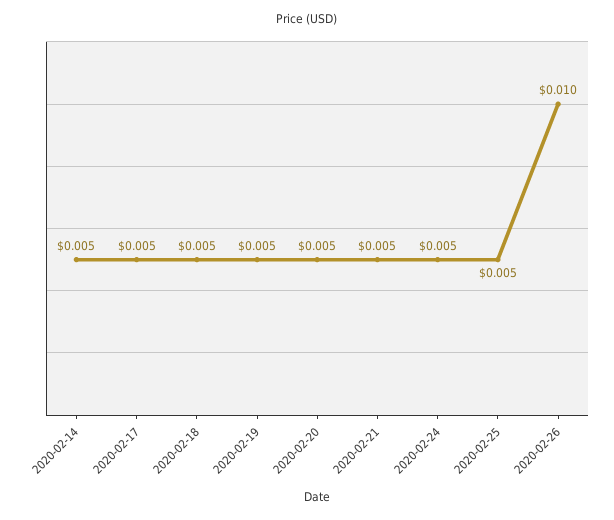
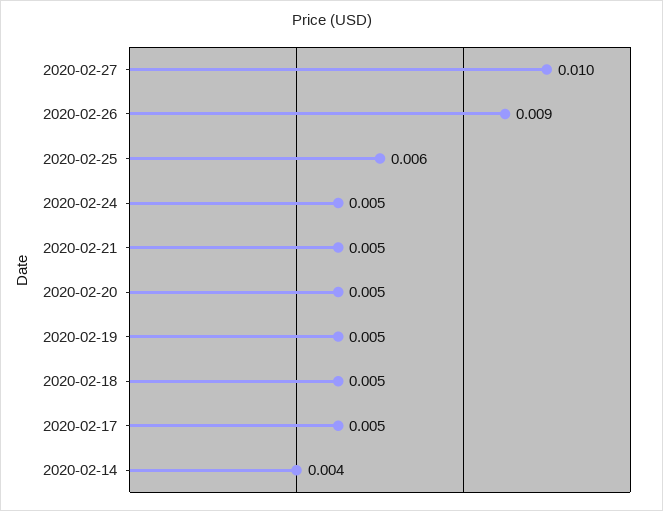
2020-02-14: 0.005 -> 0.004
2020-02-25: 0.005 -> 0.006
2020-02-26: 0.01 -> 0.009
2020-02-27: none -> 0.01

